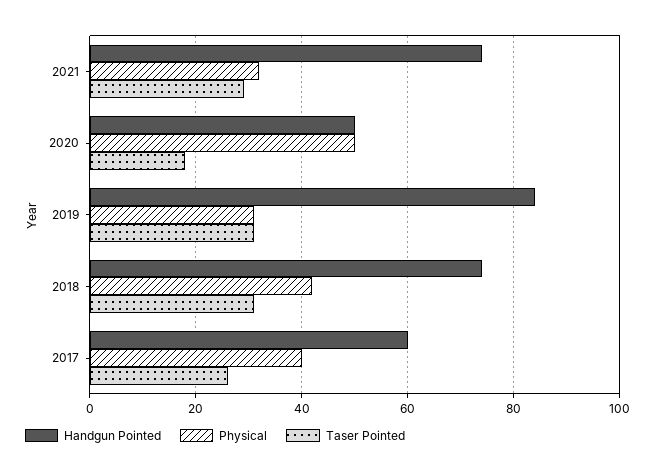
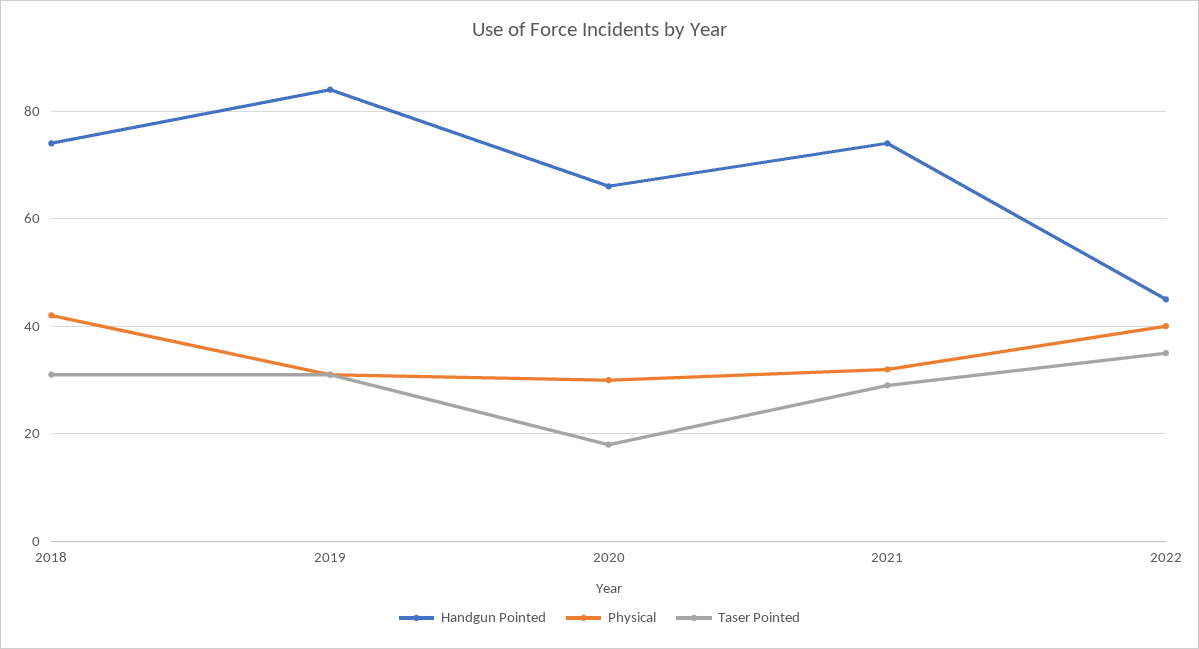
Handgun Pointed, 2020: 50 -> 65
Physical, 2020: 50 -> 30
Handgun Pointed, 2017: 60 -> none
Physical, 2017: 40 -> none
Taser Pointed, 2017: 25 -> none
Handgun Pointed, 2022: none -> 45
Physical, 2022: none -> 40
Taser Pointed, 2022: none -> 35

